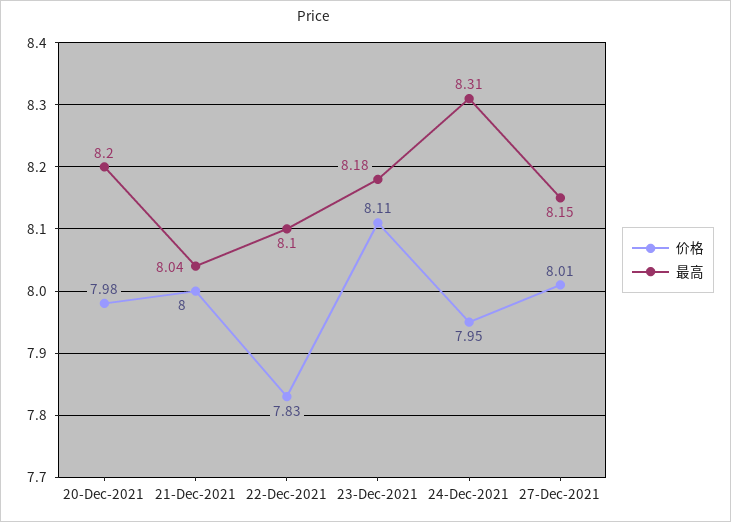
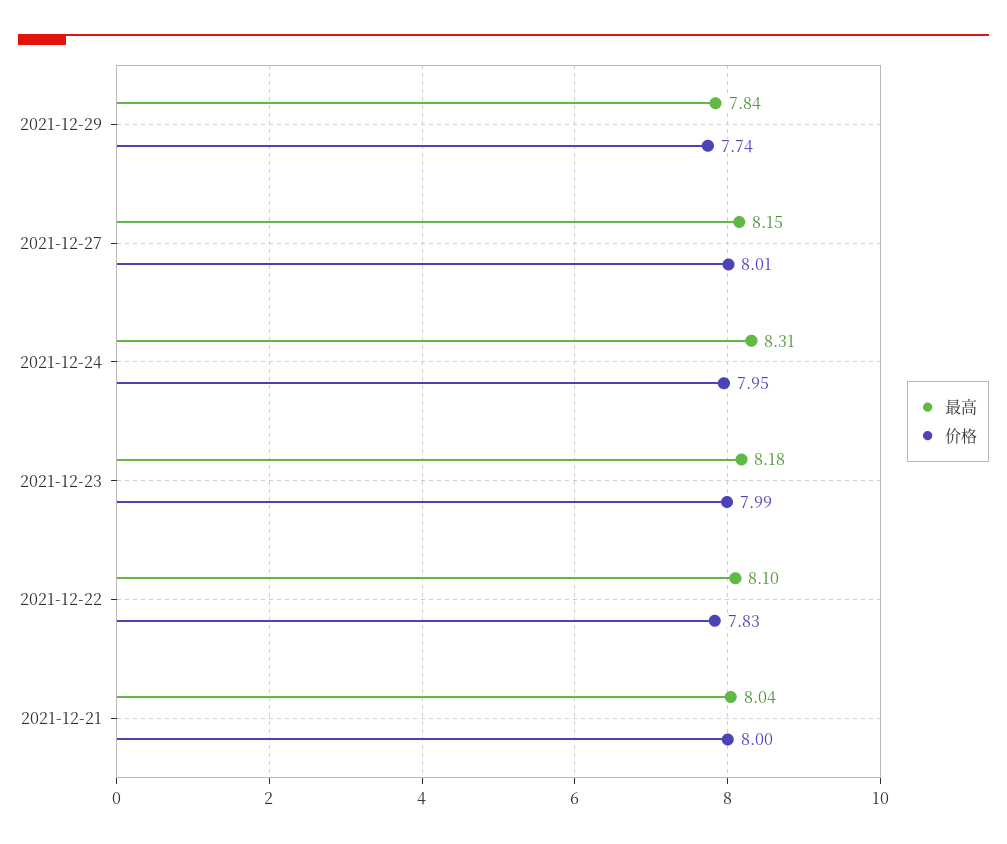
价格, 20-Dec-2021: 7.98 -> none
最高, 20-Dec-2021: 8.2 -> none
价格, 23-Dec-2021: 8.11 -> 7.99
最高, 2021-12-29: none -> 7.84
价格, 2021-12-29: none -> 7.74

